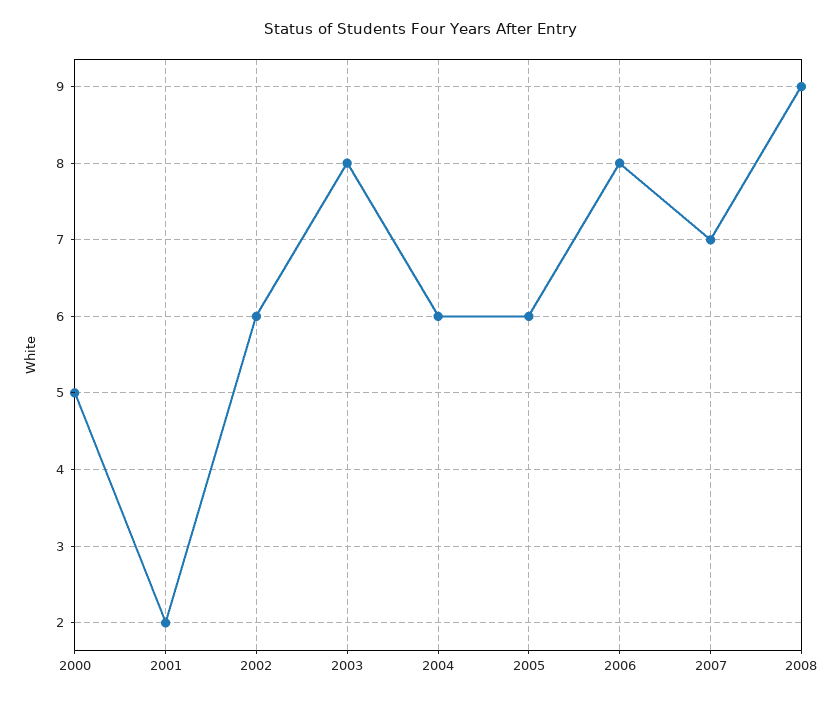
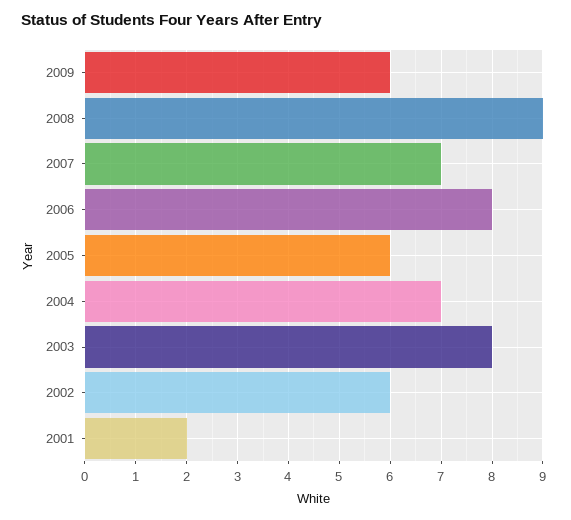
2000: 5 -> none
2004: 6 -> 7
2009: none -> 6

